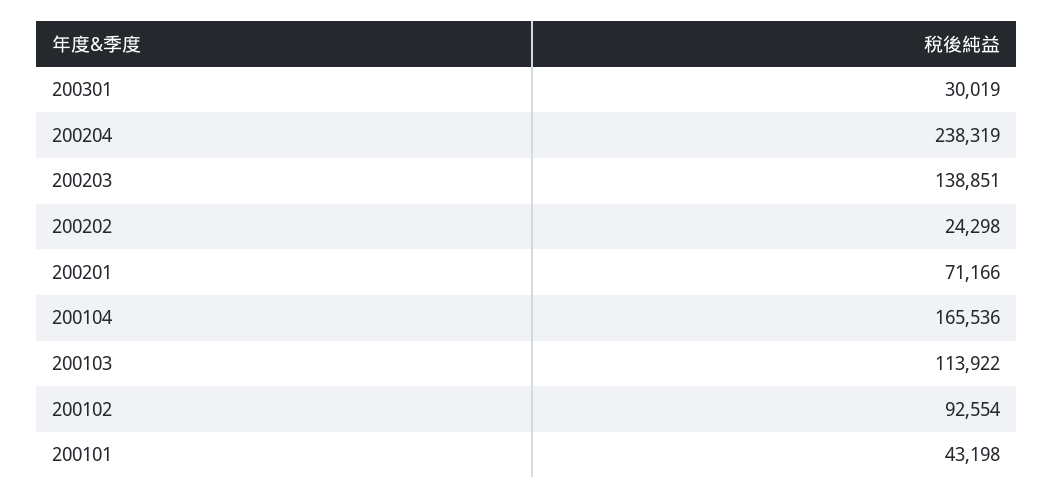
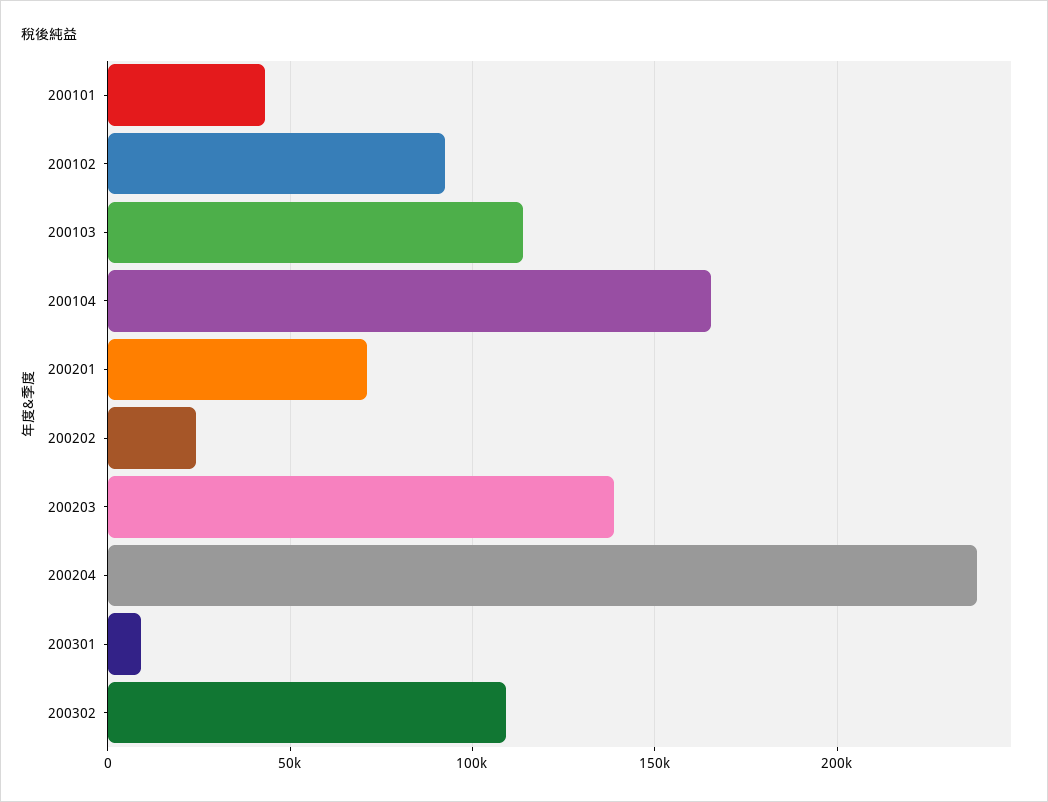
200301: 30019 -> 10000
200302: none -> 110000

